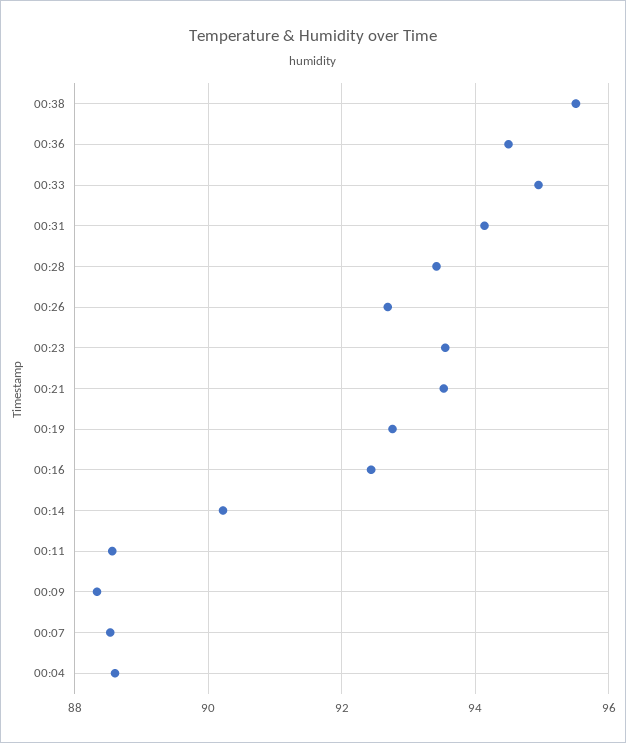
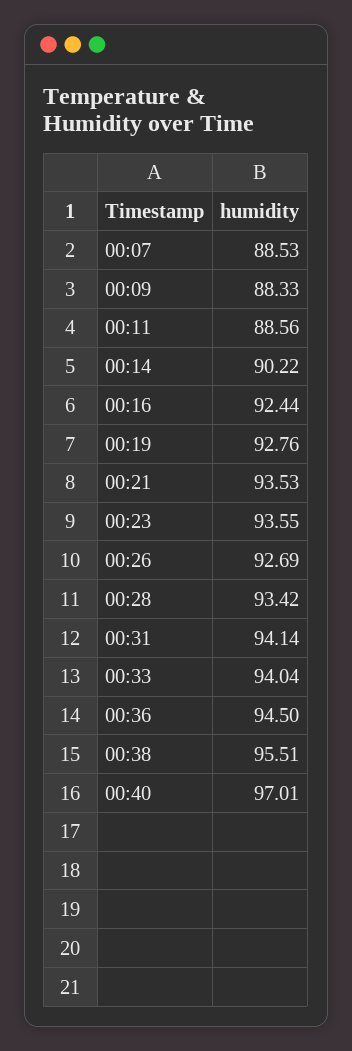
00:33: 95 -> 94.04
00:04: 88.6 -> none
00:40: none -> 97.01

